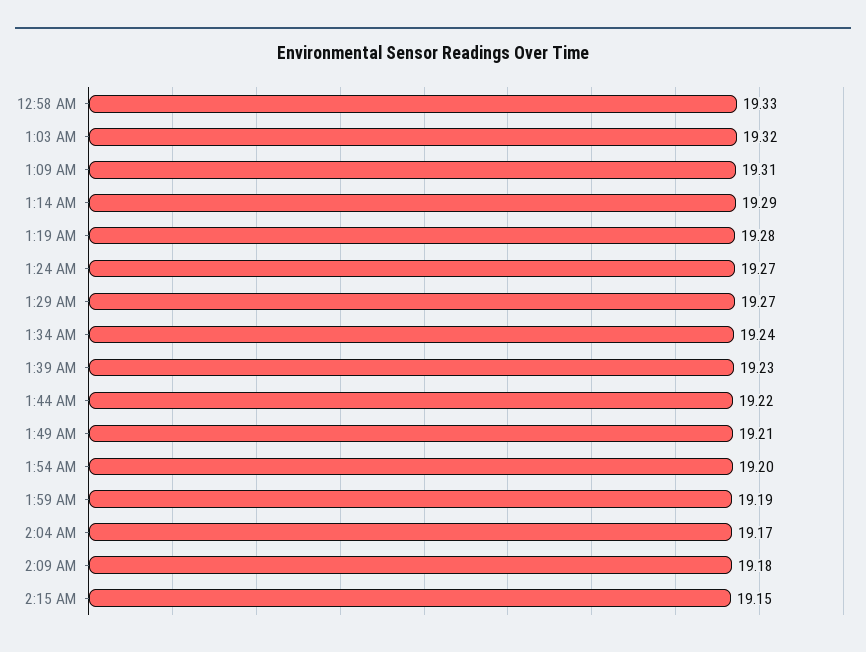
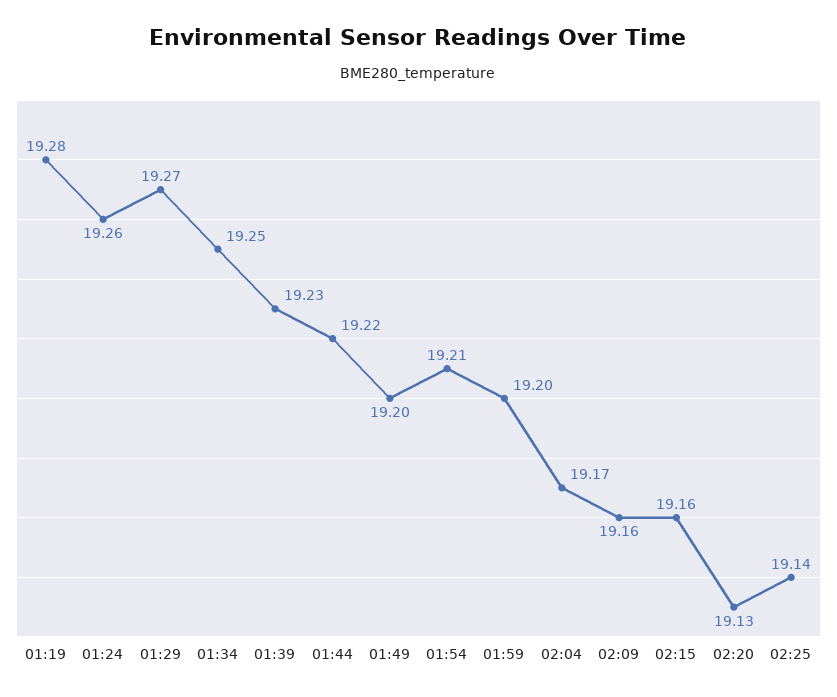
12:58 AM: 19.33 -> none
1:03 AM: 19.32 -> none
1:09 AM: 19.31 -> none
1:14 AM: 19.29 -> none
1:24 AM: 19.27 -> 19.26
1:34 AM: 19.24 -> 19.25
1:49 AM: 19.21 -> 19.2
1:54 AM: 19.2 -> 19.21
1:59 AM: 19.19 -> 19.2
2:09 AM: 19.18 -> 19.16
2:15 AM: 19.15 -> 19.16
02:20: none -> 19.13
02:25: none -> 19.14

